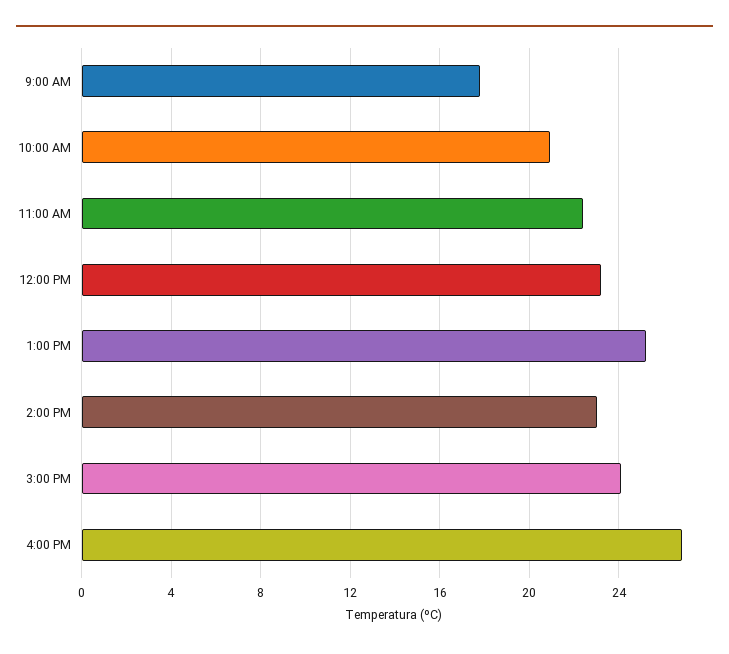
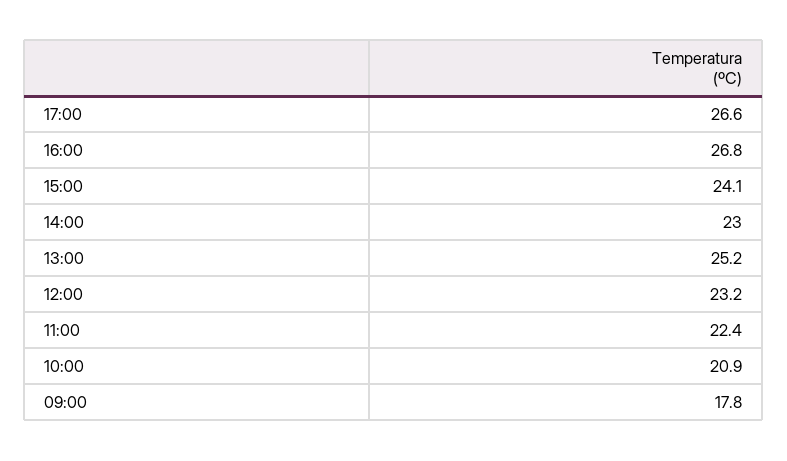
17:00: none -> 26.6

